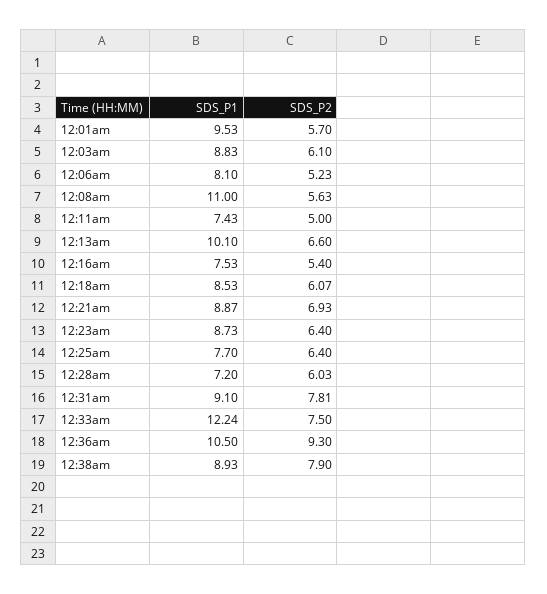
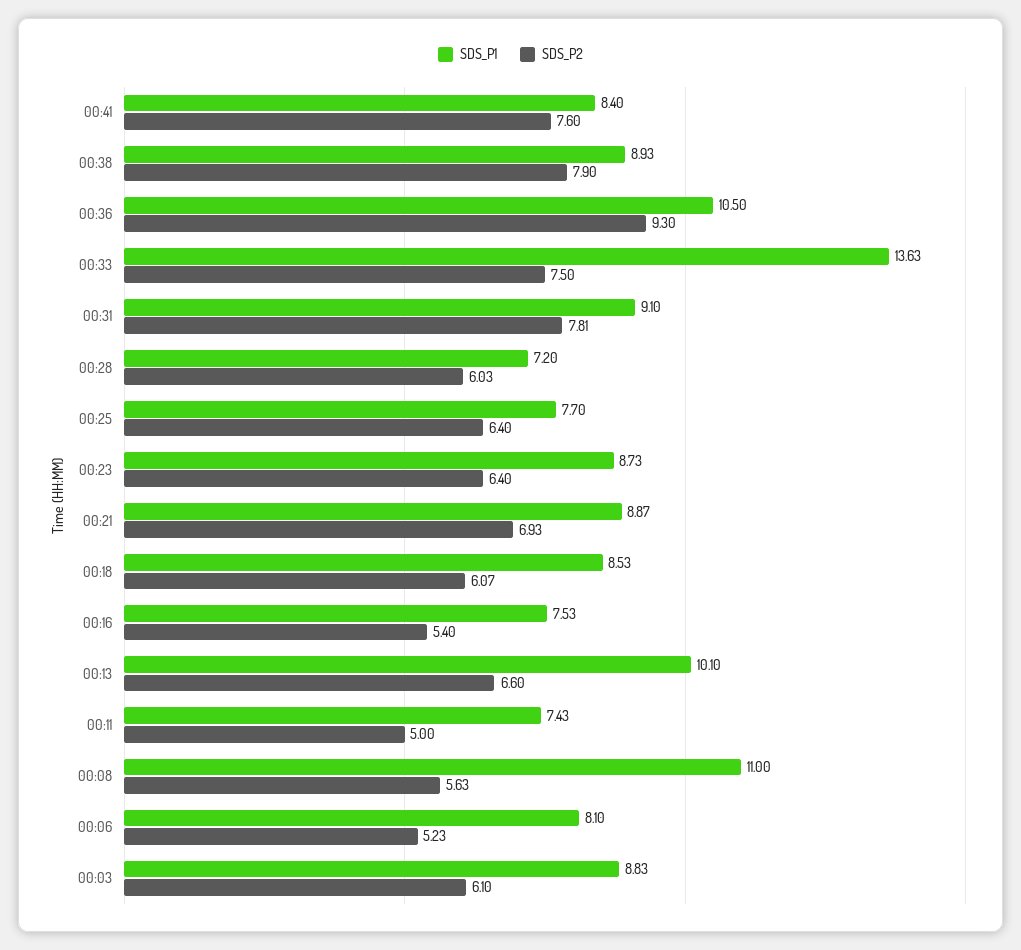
SDS_P1, 12:01am: 9.53 -> none
SDS_P2, 12:01am: 5.7 -> none
SDS_P1, 12:33am: 12.24 -> 13.63
SDS_P1, 00:41: none -> 8.4
SDS_P2, 00:41: none -> 7.6

